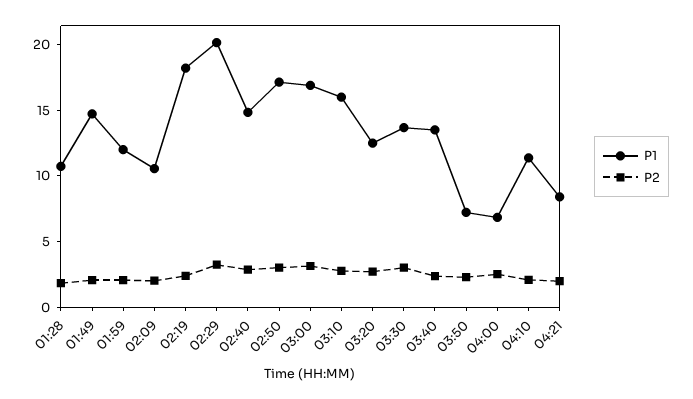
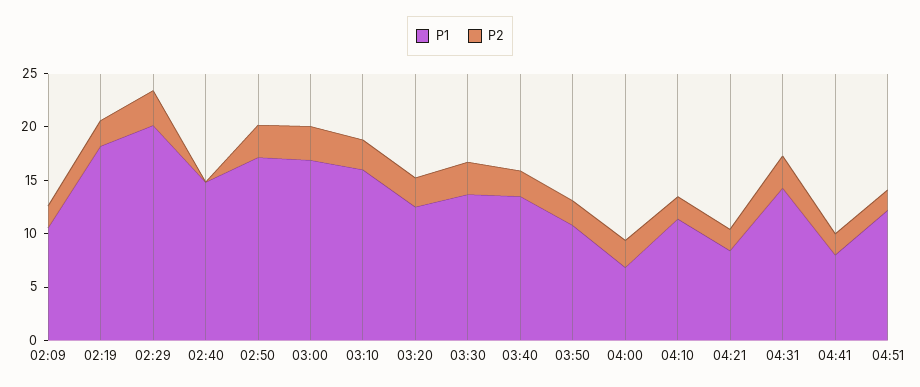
P1, 01:28: 11 -> none
P2, 01:28: 2 -> none
P1, 01:49: 15 -> none
P2, 01:49: 2 -> none
P1, 01:59: 12 -> none
P2, 01:59: 2 -> none
P2, 02:40: 3 -> 0
P1, 03:50: 7 -> 11
P1, 04:31: none -> 14
P2, 04:31: none -> 3
P1, 04:41: none -> 8
P2, 04:41: none -> 2
P1, 04:51: none -> 12
P2, 04:51: none -> 2

